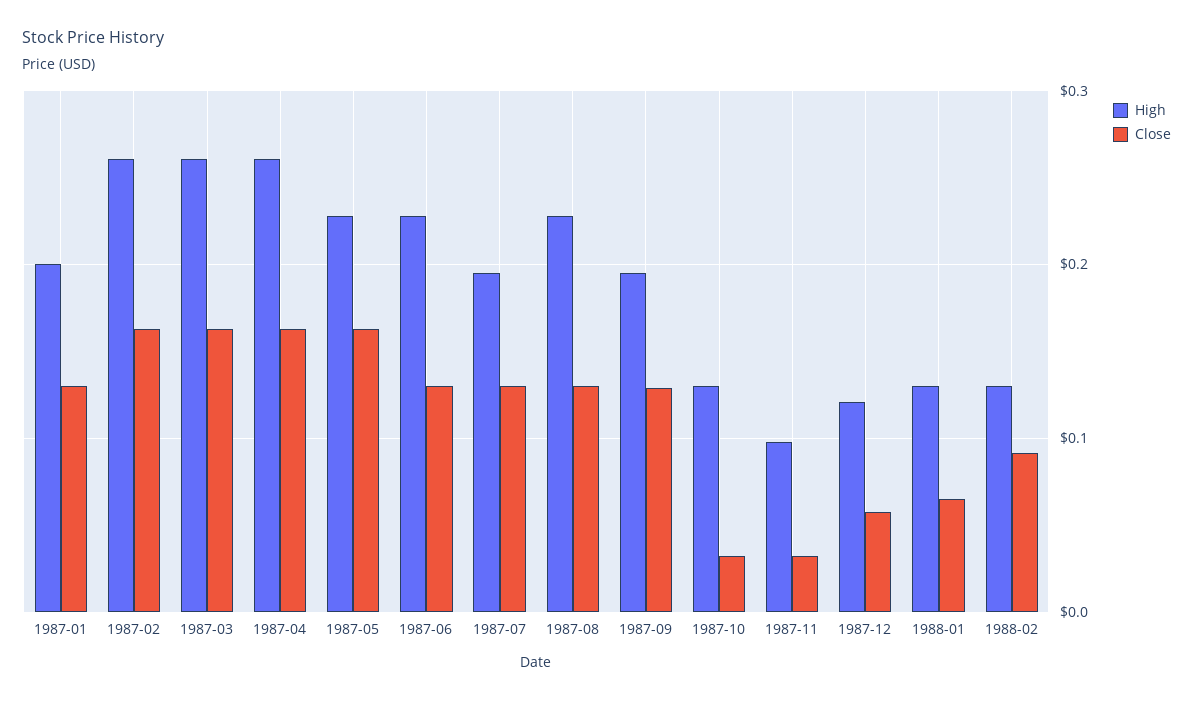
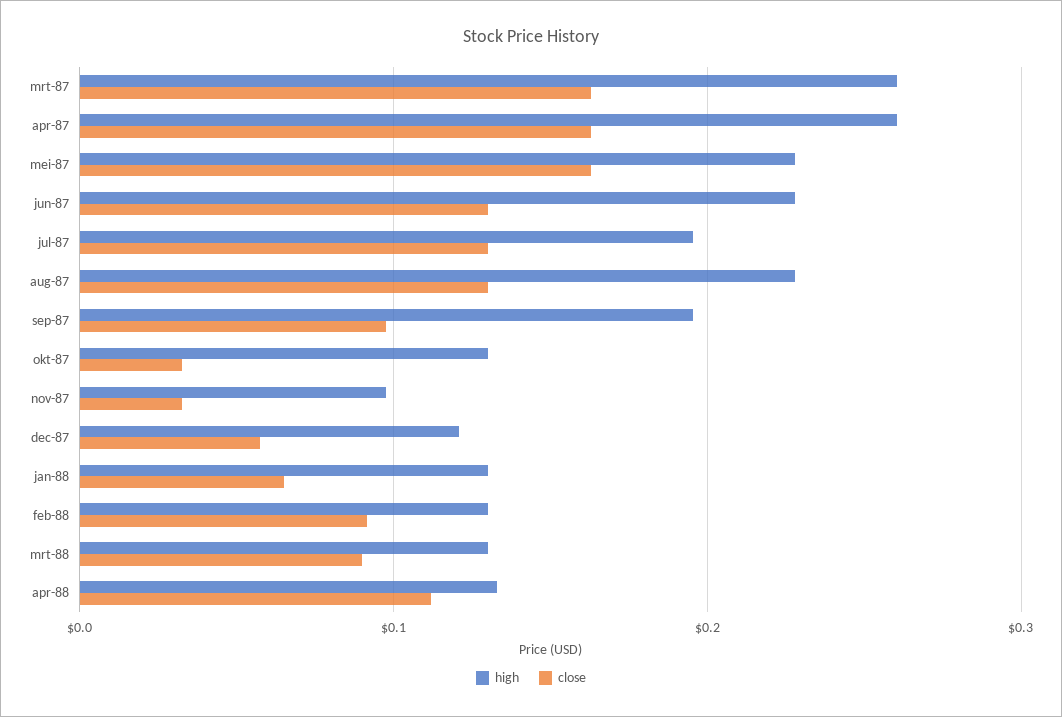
High, 1987-01: 0.2 -> none
Close, 1987-01: 0.13 -> none
High, 1987-02: 0.26 -> none
Close, 1987-02: 0.16 -> none
Close, 1987-09: 0.13 -> 0.1
High, mrt-88: none -> 0.13
Close, mrt-88: none -> 0.09
High, apr-88: none -> 0.13
Close, apr-88: none -> 0.11

